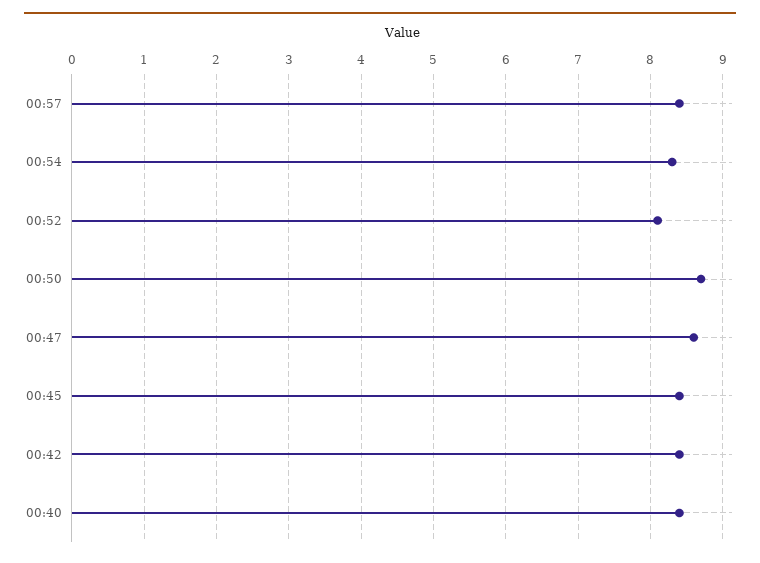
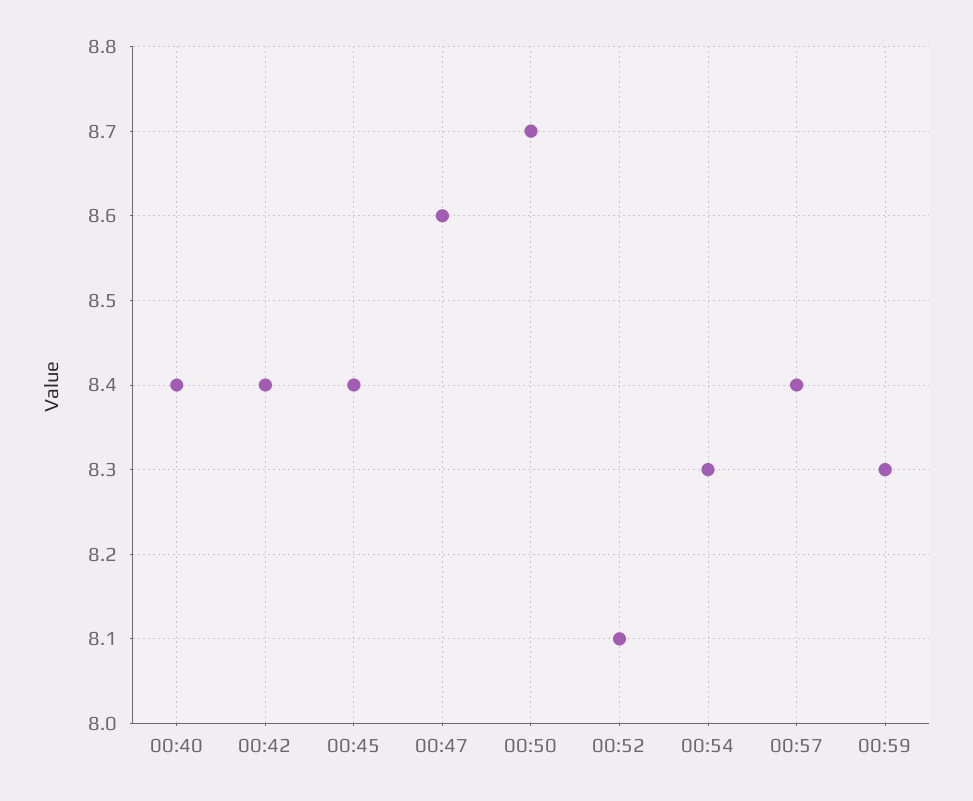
00:59: none -> 8.3

